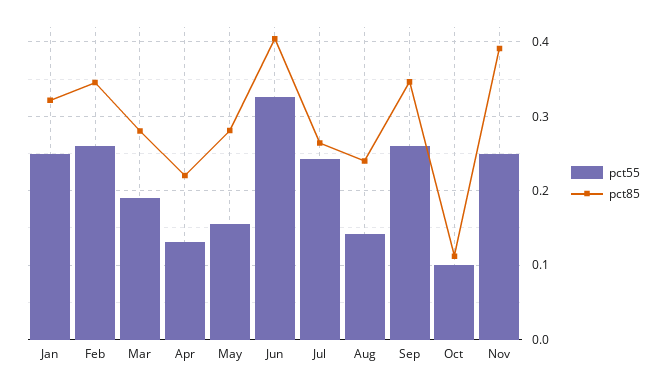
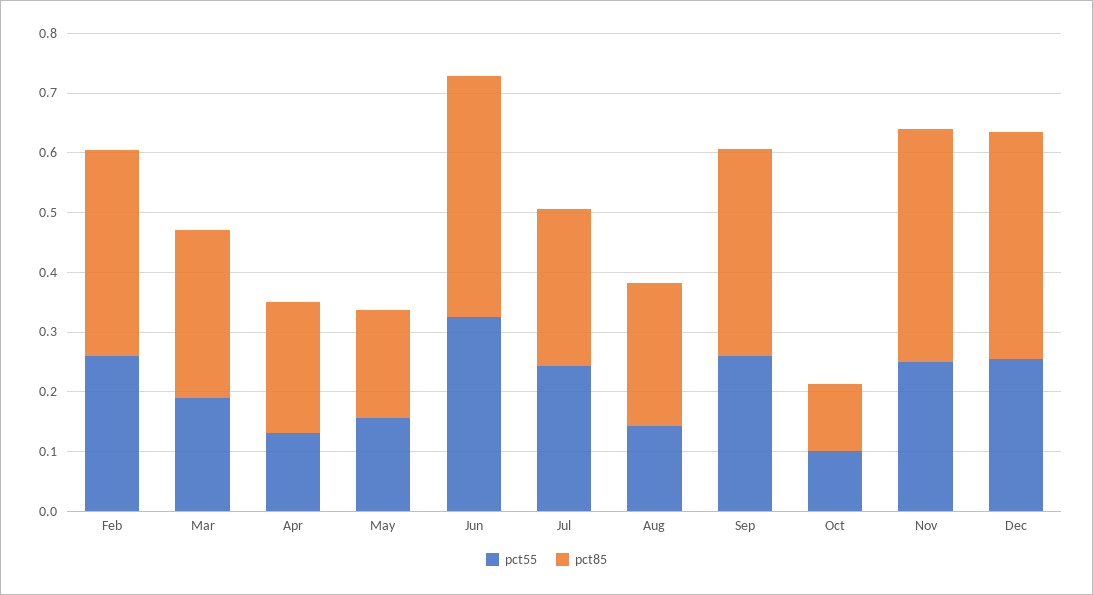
pct55, Jan: 0.25 -> none
pct85, Jan: 0.32 -> none
pct85, May: 0.28 -> 0.18
pct55, Dec: none -> 0.26
pct85, Dec: none -> 0.38

